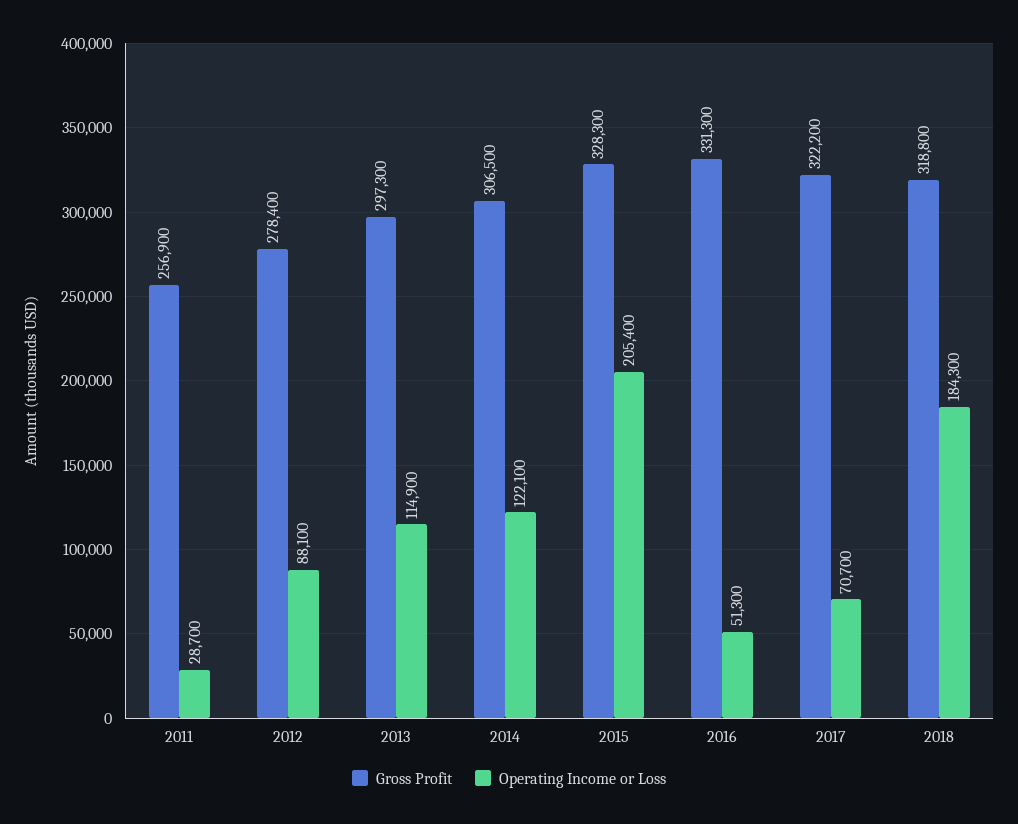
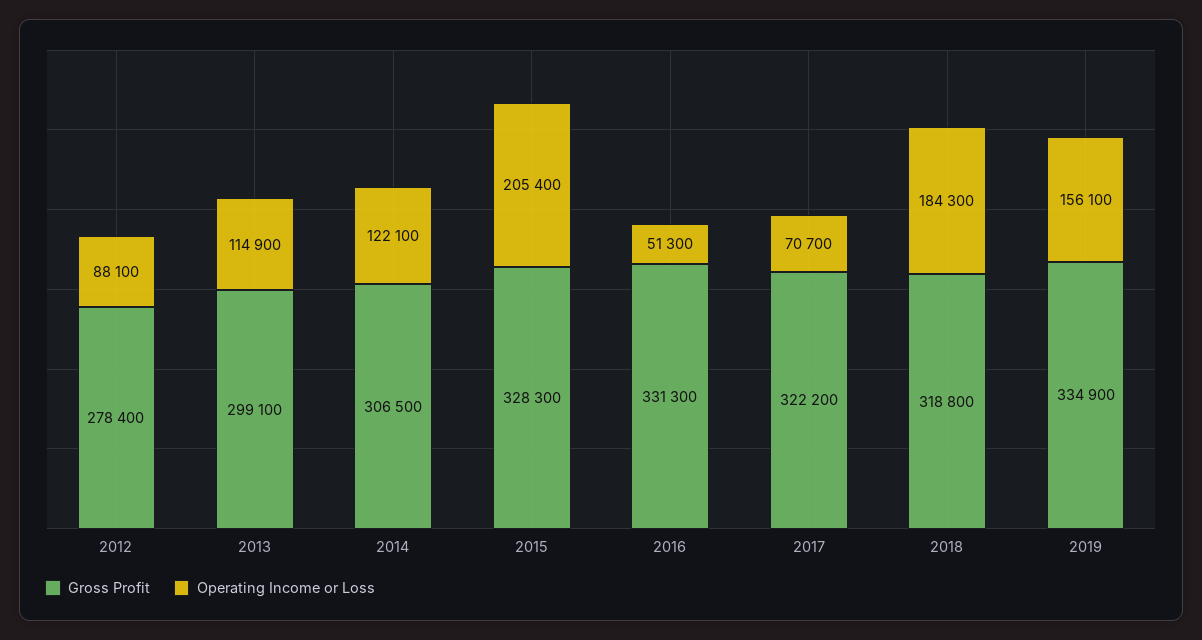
Gross Profit, 2011: 256900 -> none
Operating Income or Loss, 2011: 28700 -> none
Gross Profit, 2013: 297300 -> 299100
Gross Profit, 2019: none -> 334900
Operating Income or Loss, 2019: none -> 156100

